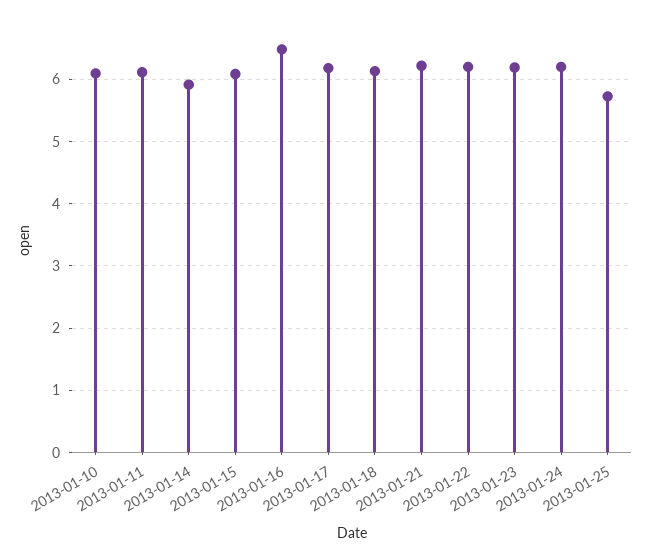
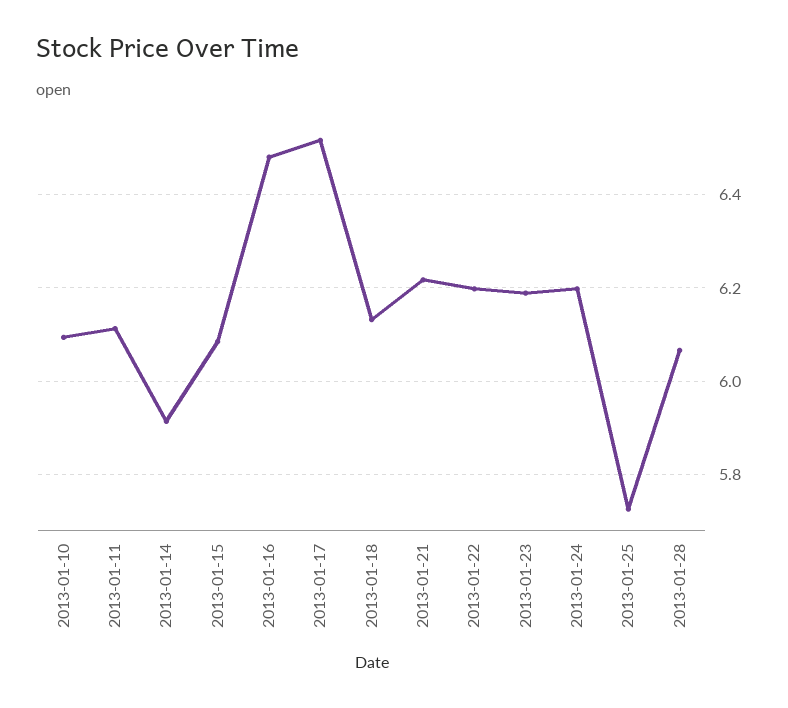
2013-01-17: 6.2 -> 6.52
2013-01-28: none -> 6.06

